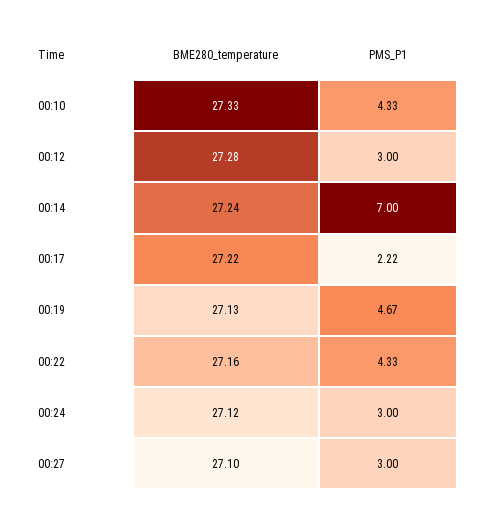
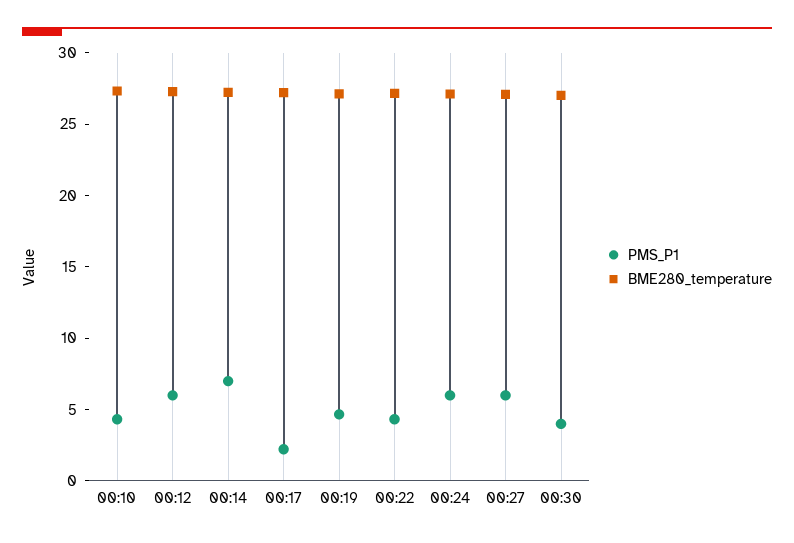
PMS_P1, 00:12: 3 -> 6
PMS_P1, 00:24: 3 -> 6
PMS_P1, 00:27: 3 -> 6
PMS_P1, 00:30: none -> 4
BME280_temperature, 00:30: none -> 27

